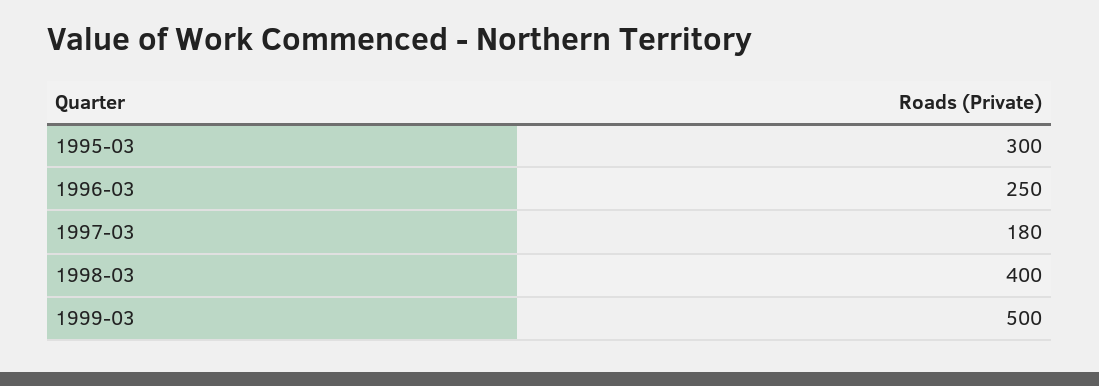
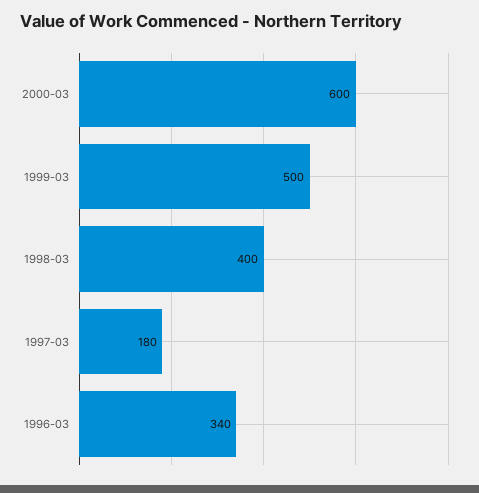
1995-03: 300 -> none
1996-03: 250 -> 340
2000-03: none -> 600

